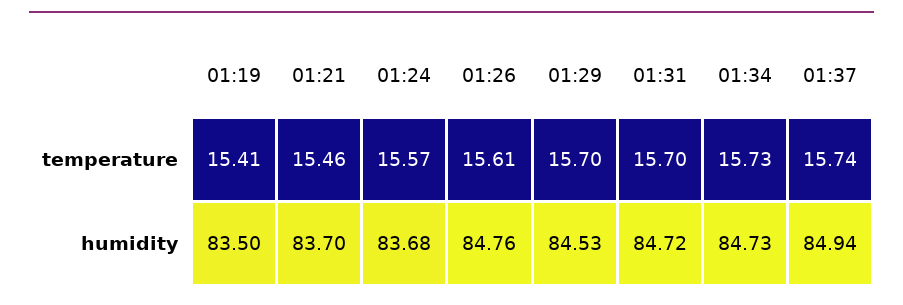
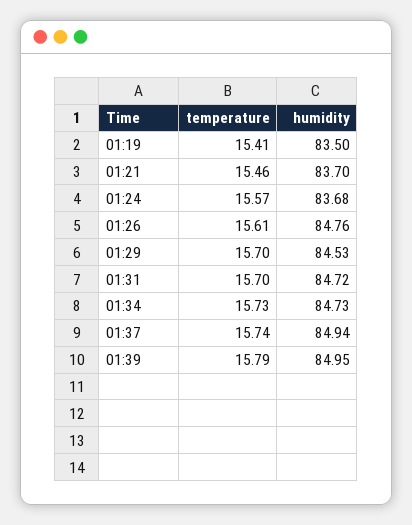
01:39, temperature: none -> 15.79
01:39, humidity: none -> 84.95

